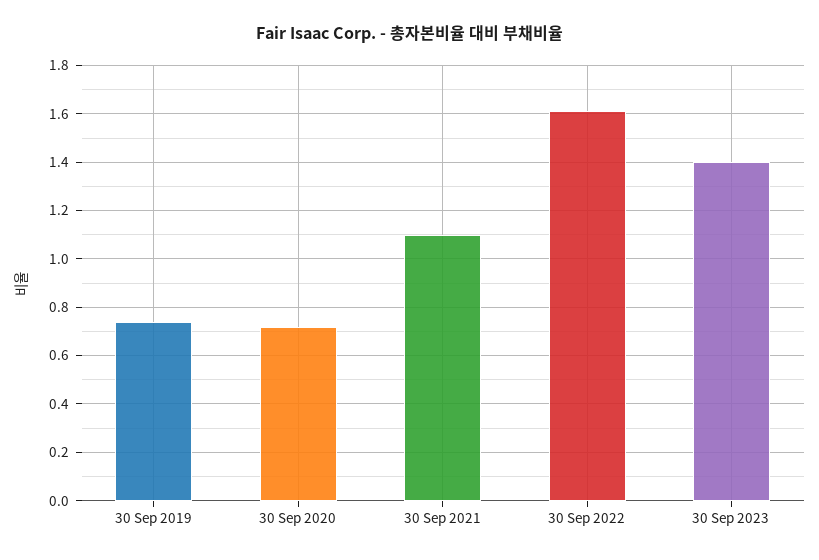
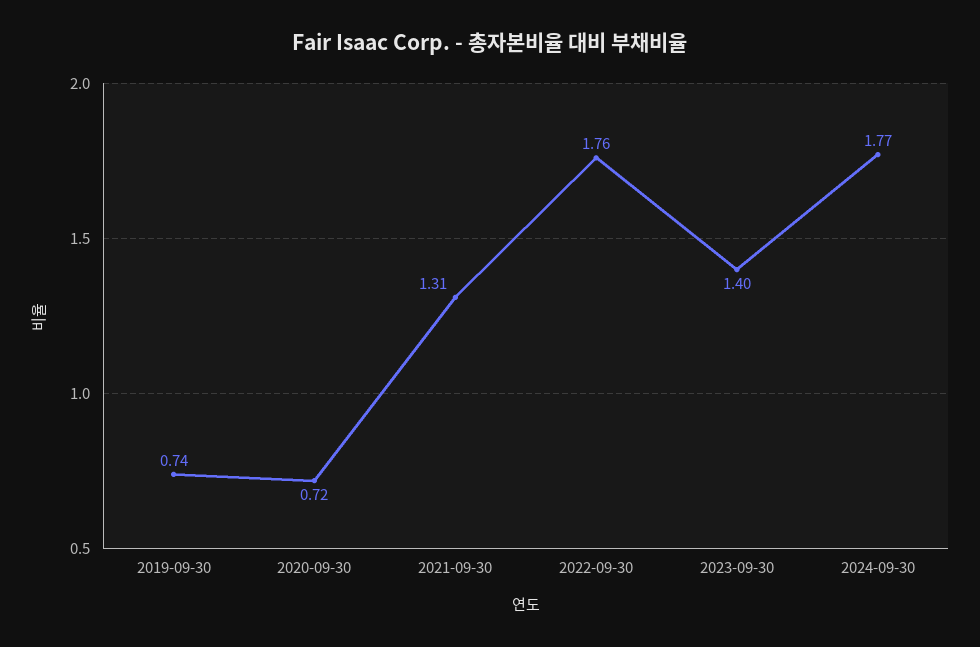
30 Sep 2021: 1.1 -> 1.31
30 Sep 2022: 1.6 -> 1.76
2024-09-30: none -> 1.77

